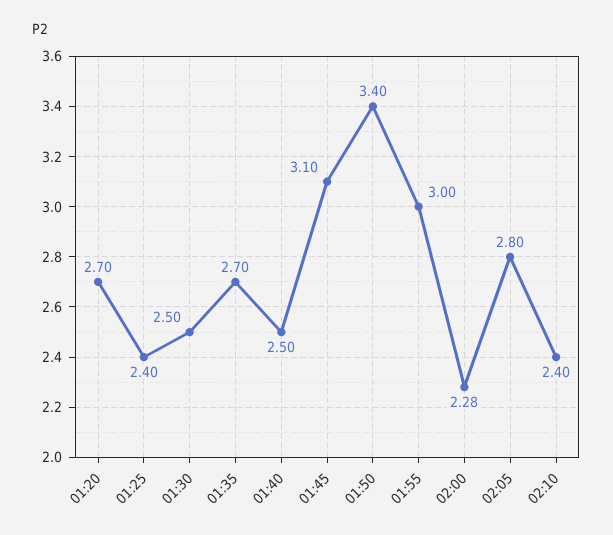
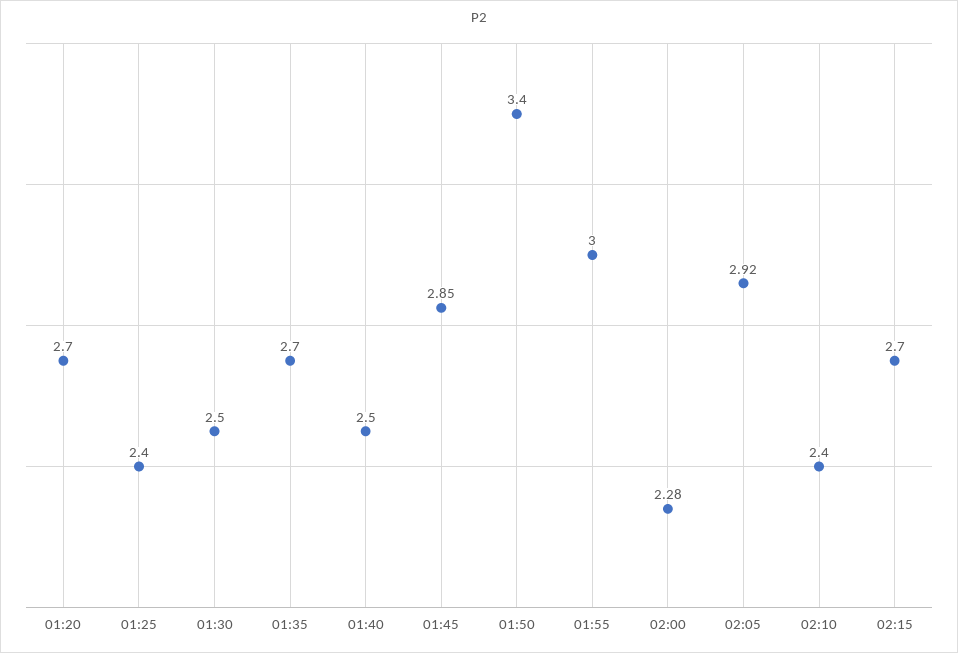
01:45: 3.1 -> 2.85
02:05: 2.8 -> 2.92
02:15: none -> 2.7

